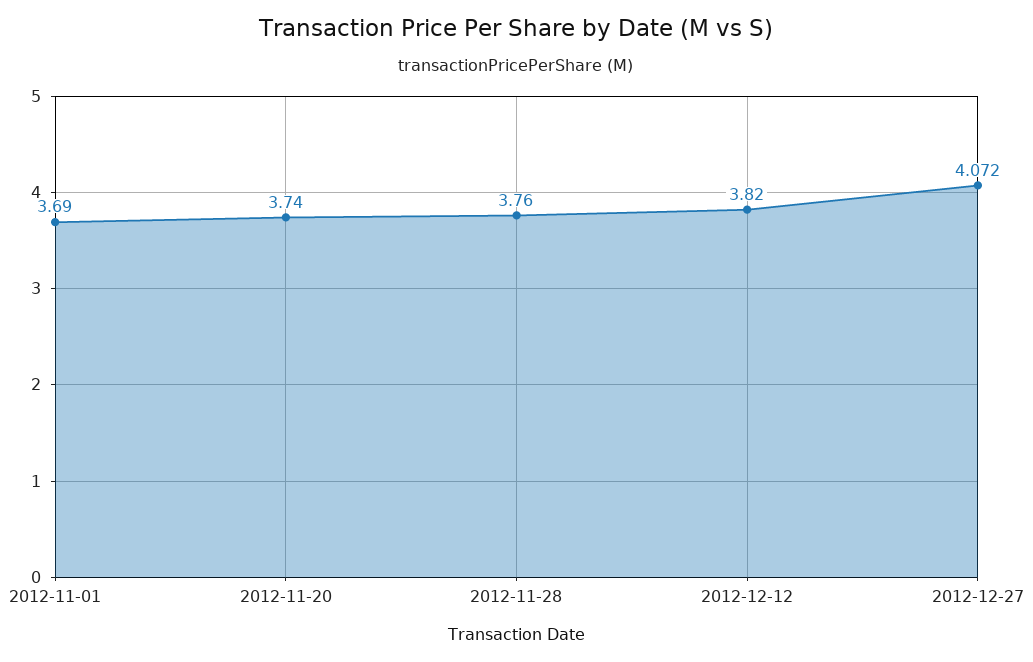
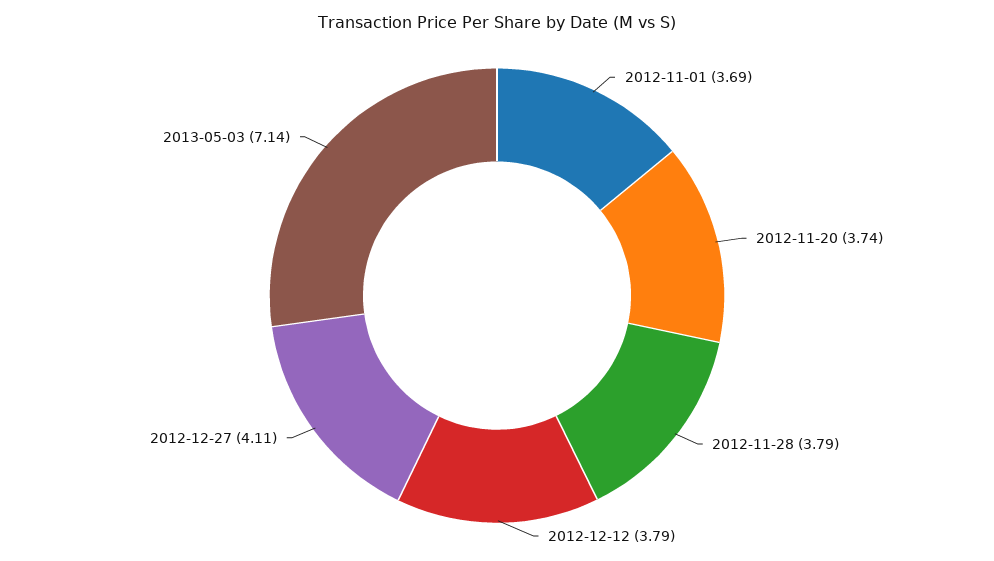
2012-11-28: 3.76 -> 3.79
2012-12-12: 3.82 -> 3.79
2012-12-27: 4.072 -> 4.11
2013-05-03: none -> 7.14

